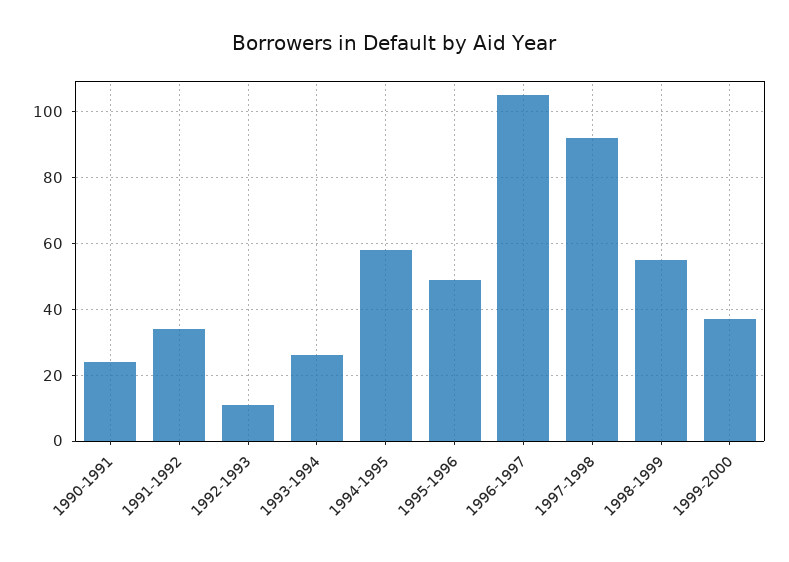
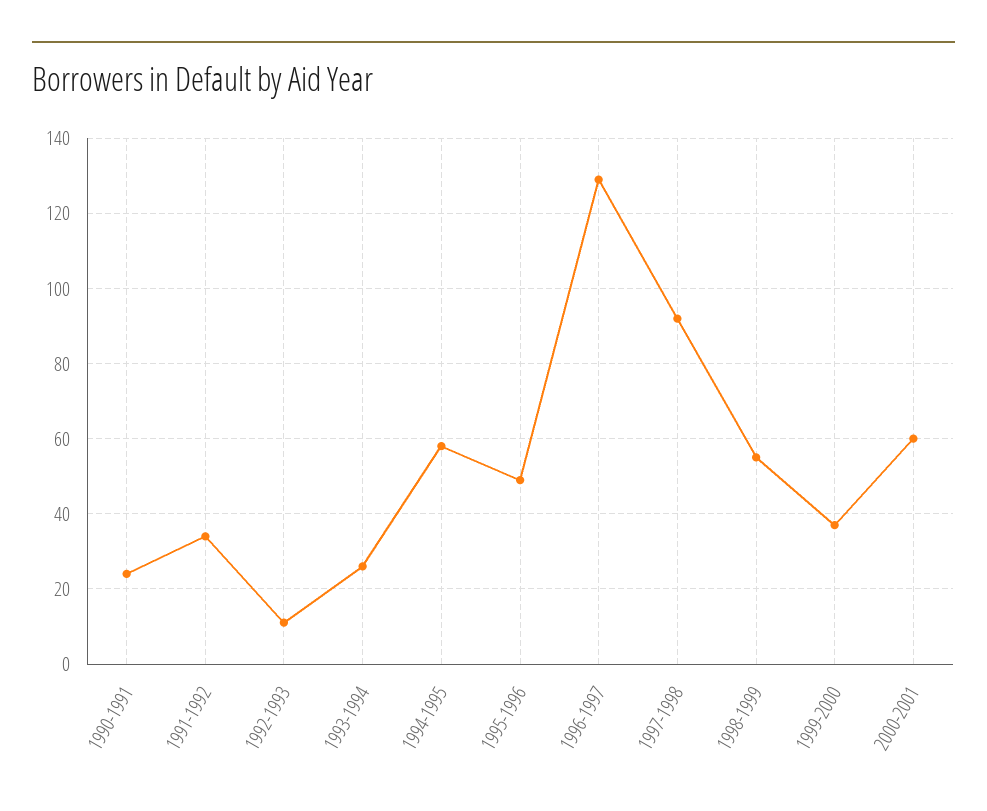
1996-1997: 105 -> 130
2000-2001: none -> 60

